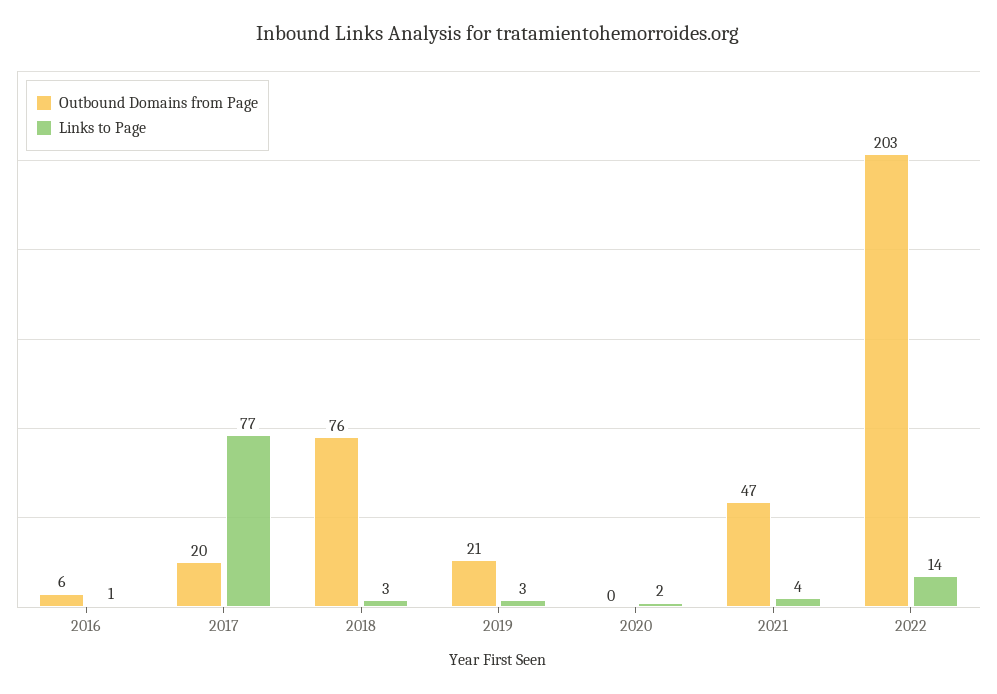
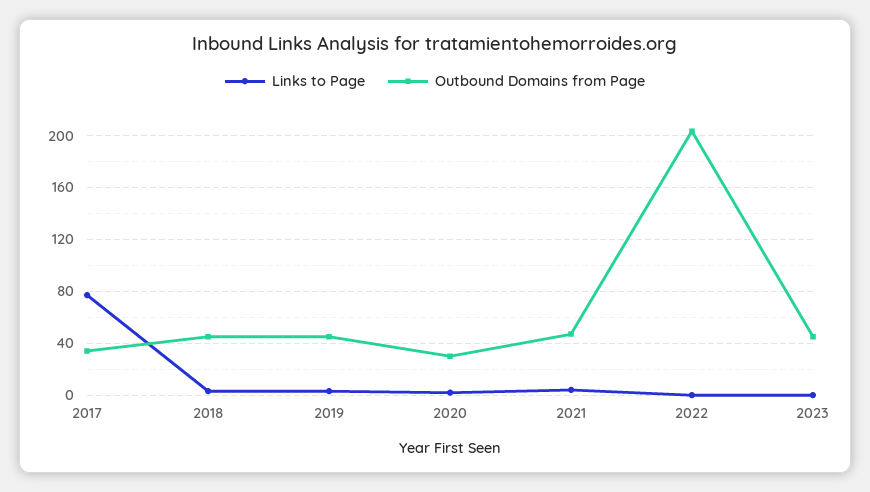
Outbound Domains from Page, 2016: 6 -> none
Links to Page, 2016: 1 -> none
Outbound Domains from Page, 2017: 20 -> 35
Outbound Domains from Page, 2018: 76 -> 45
Outbound Domains from Page, 2019: 21 -> 45
Outbound Domains from Page, 2020: 0 -> 30
Links to Page, 2022: 14 -> 0
Links to Page, 2023: none -> 0
Outbound Domains from Page, 2023: none -> 45

